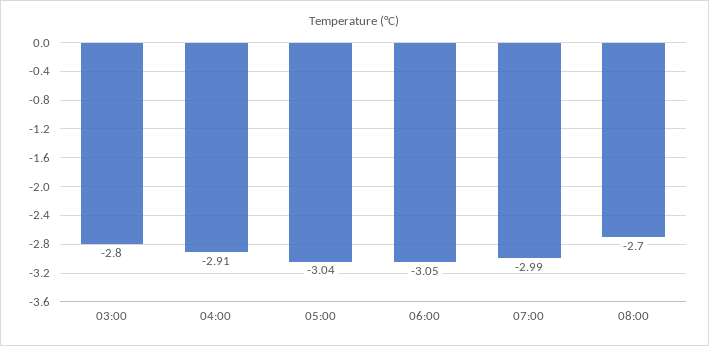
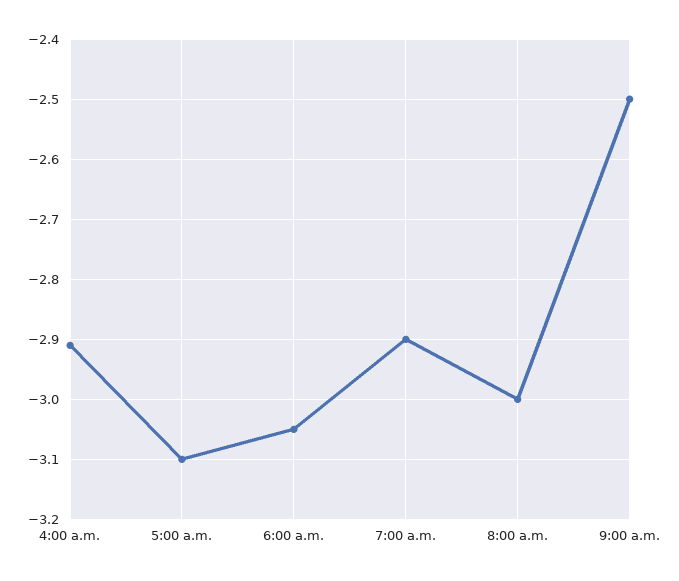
03:00: -2.8 -> none
05:00: -3.04 -> -3.1
07:00: -2.99 -> -2.9
08:00: -2.7 -> -3
9:00 a.m.: none -> -2.5

